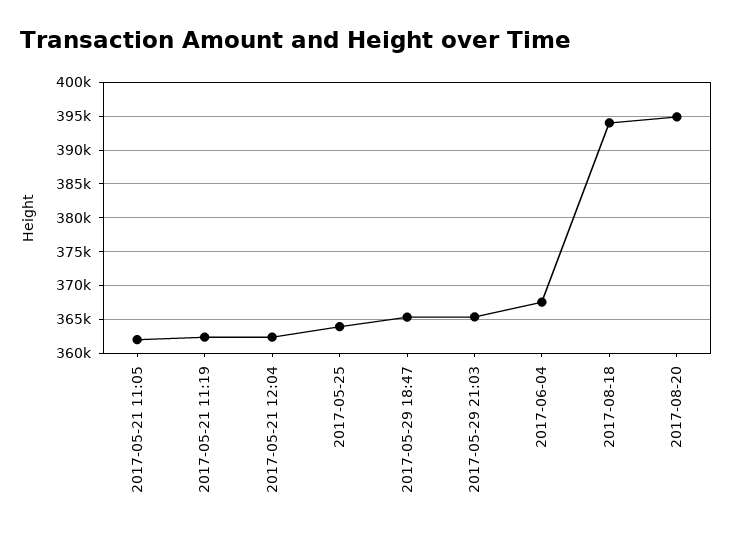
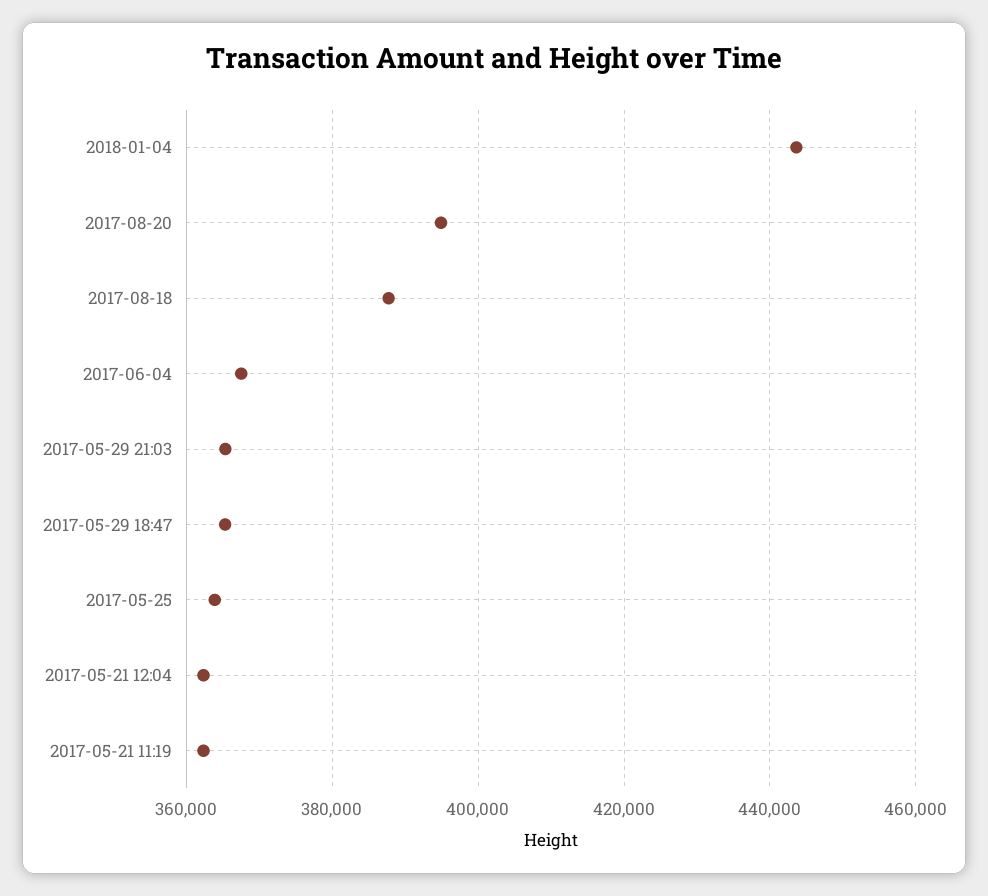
2017-05-21 11:05: 362000 -> none
2017-08-18: 394000 -> 388000
2018-01-04: none -> 444000

